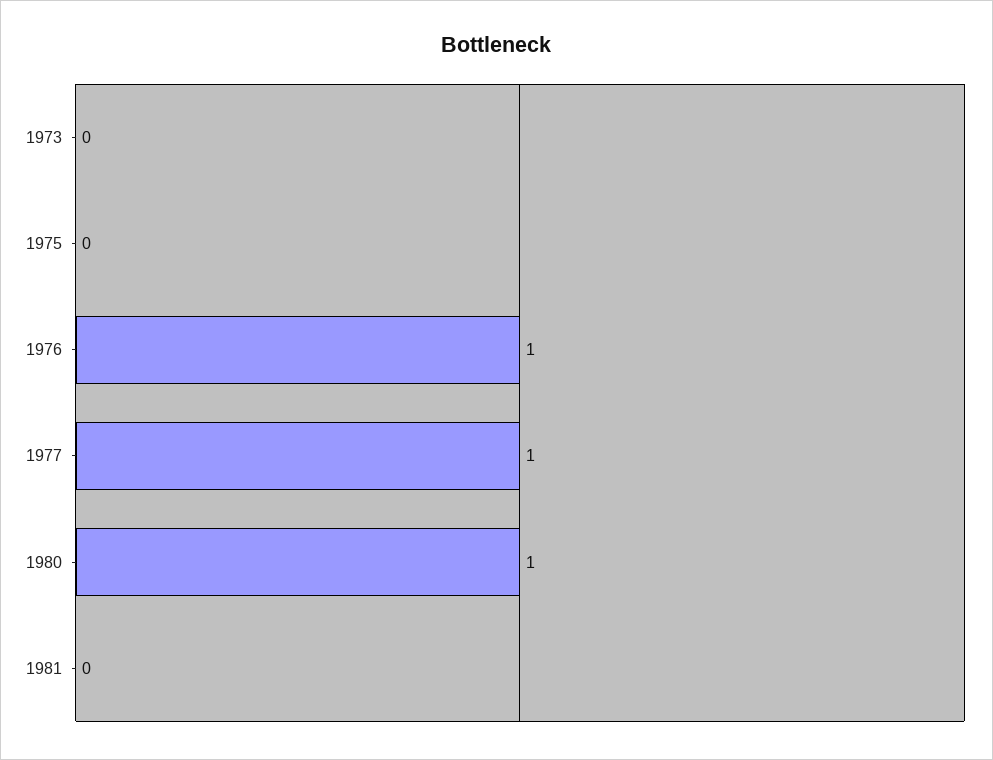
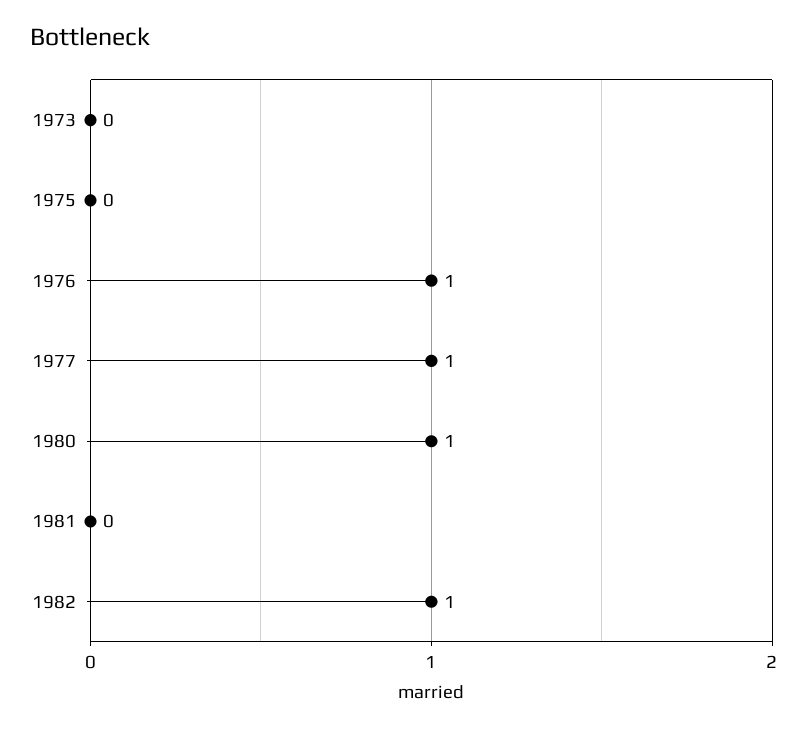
1982: none -> 1

